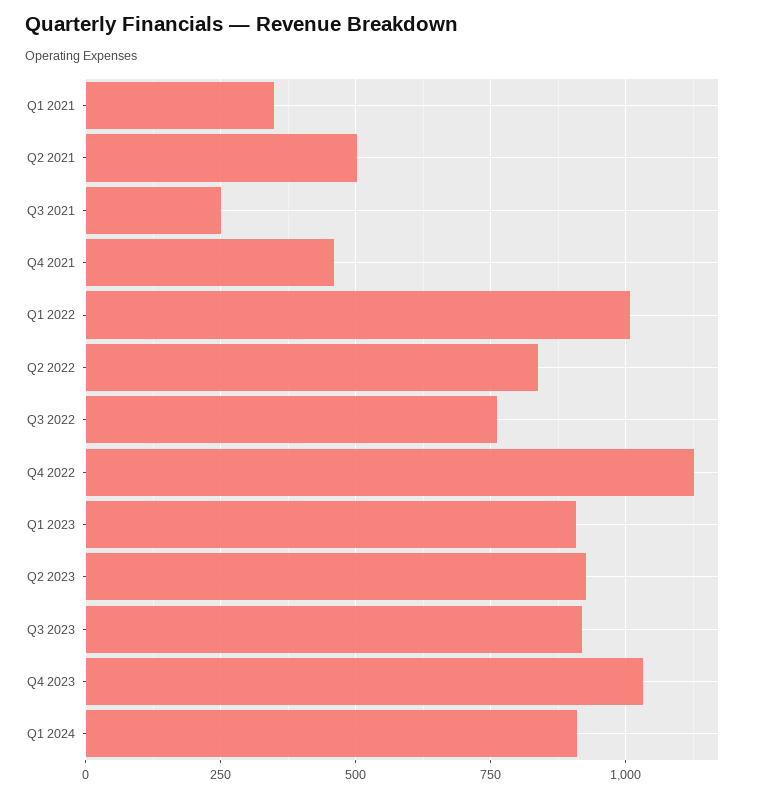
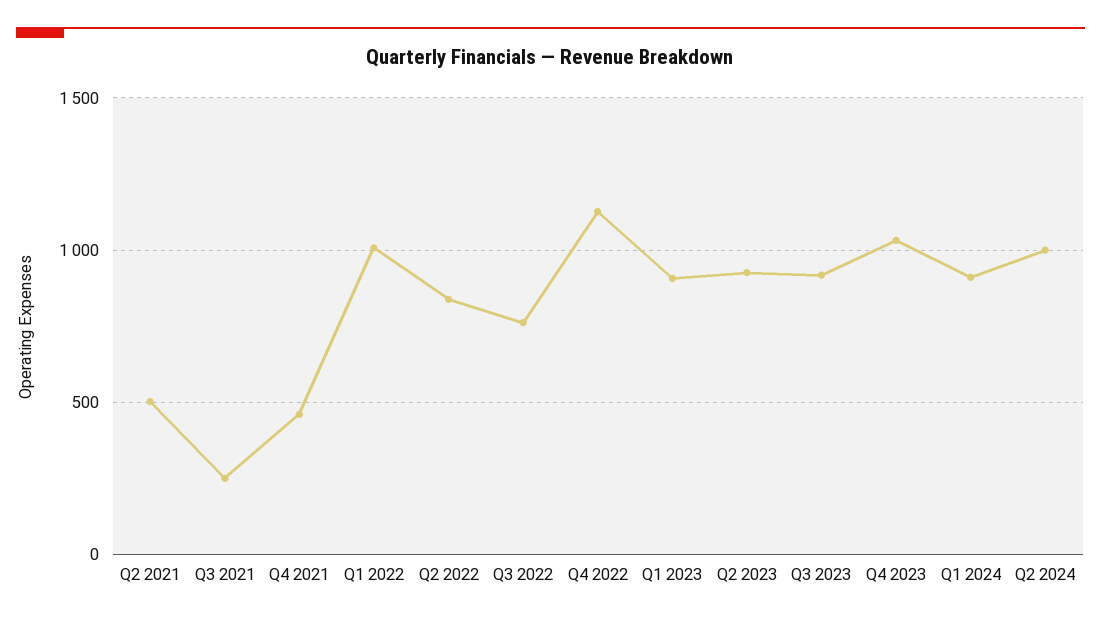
Q1 2021: 350 -> none
Q2 2024: none -> 1000

